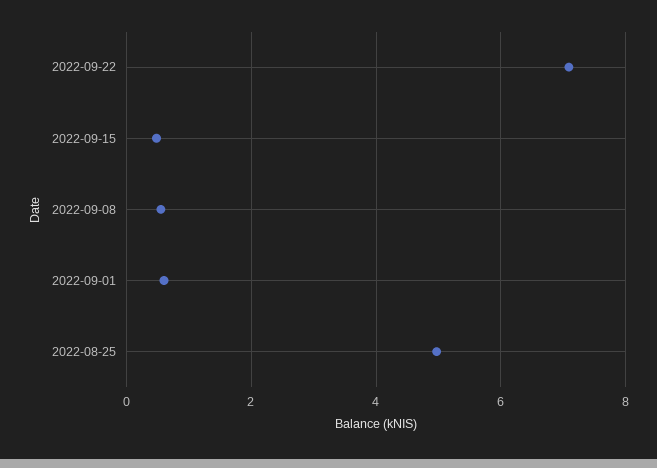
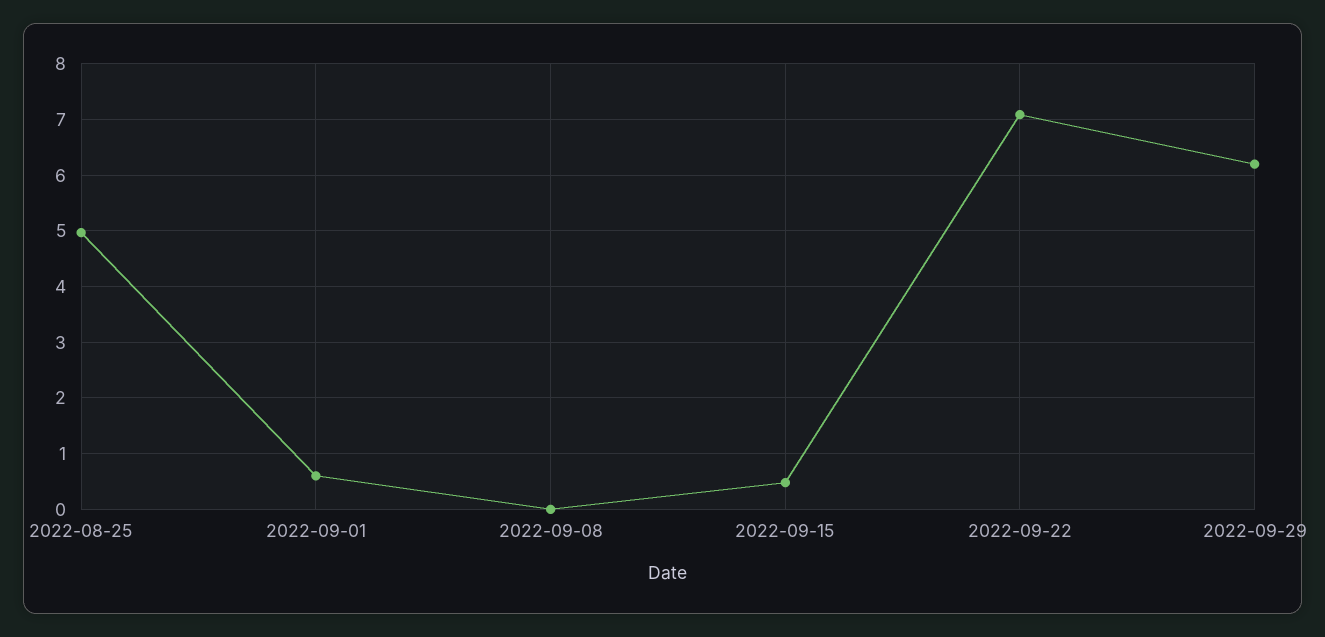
2022-09-08: 0.6 -> 0
2022-09-29: none -> 6.2

